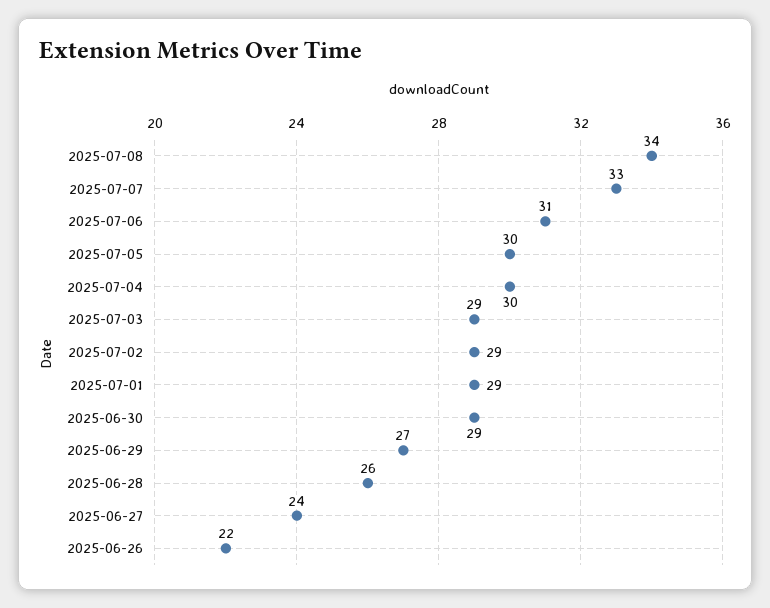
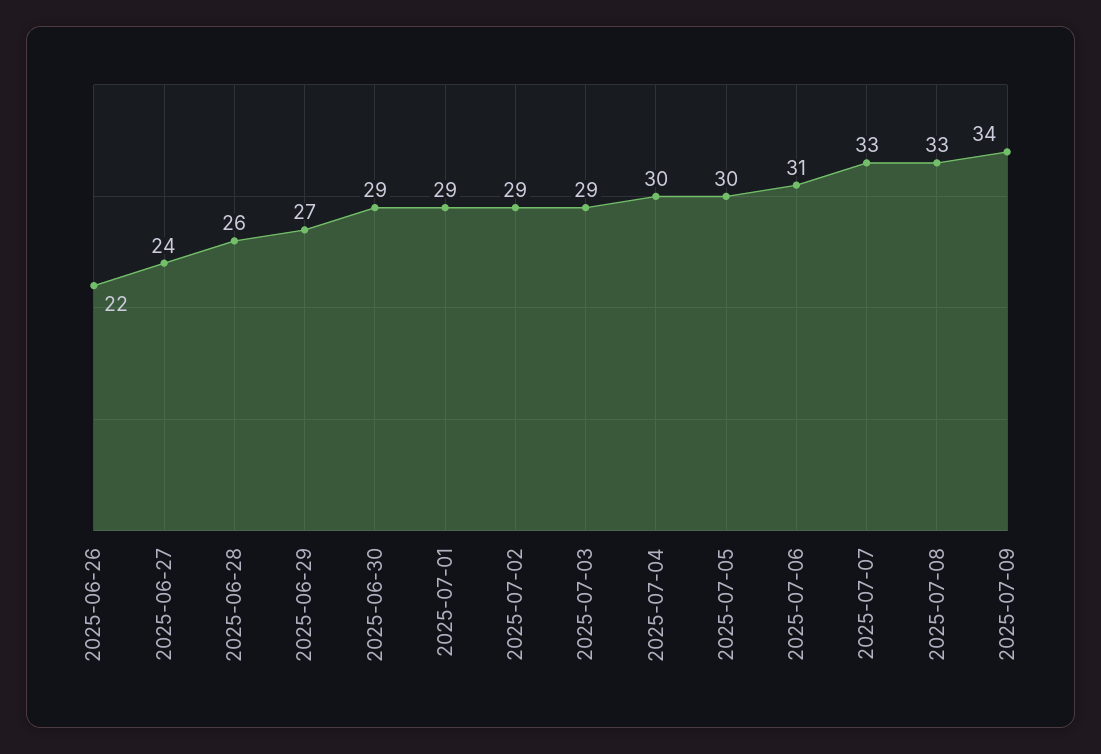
2025-07-08: 34 -> 33
2025-07-09: none -> 34

